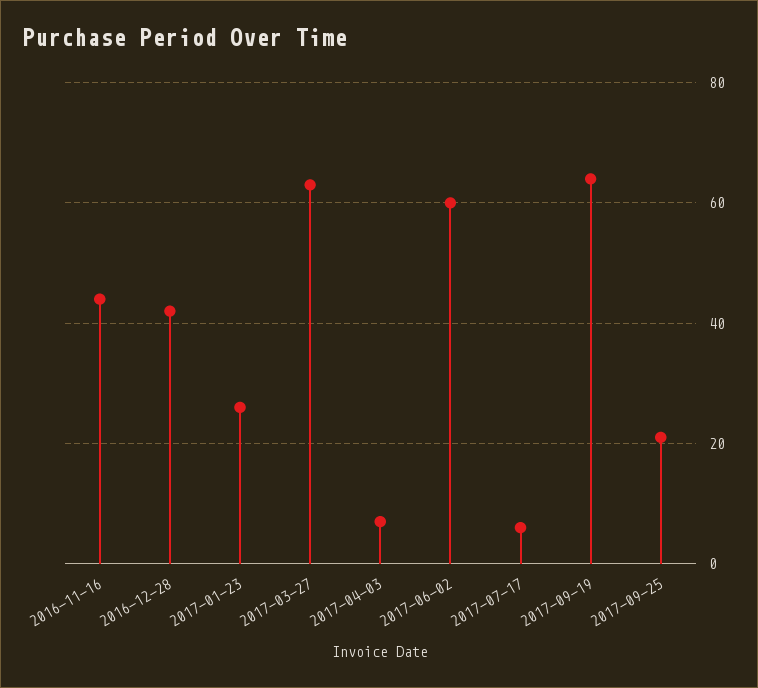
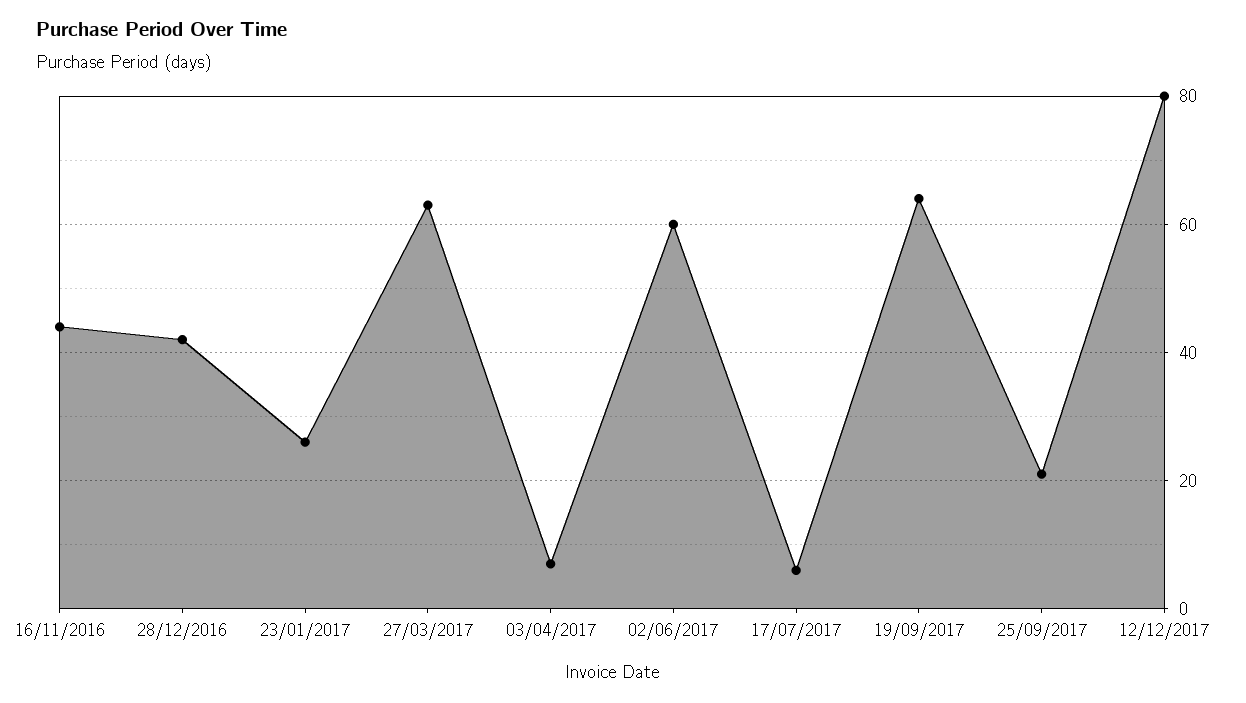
12/12/2017: none -> 80

